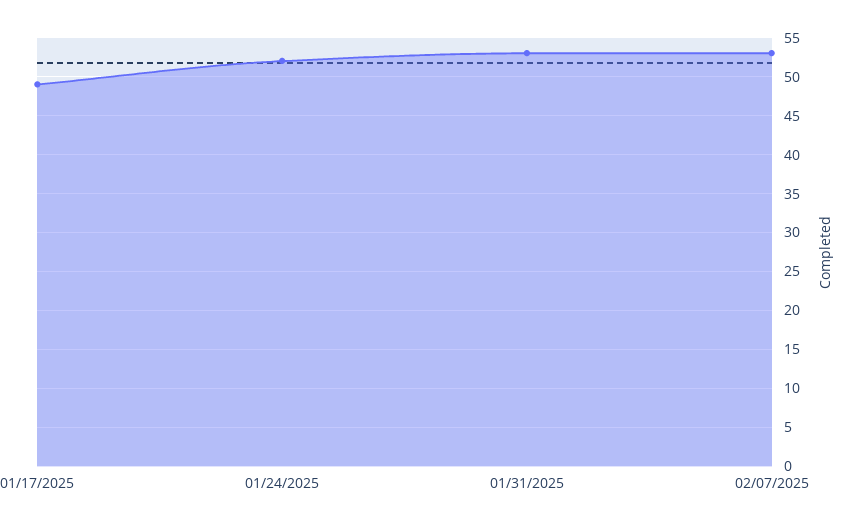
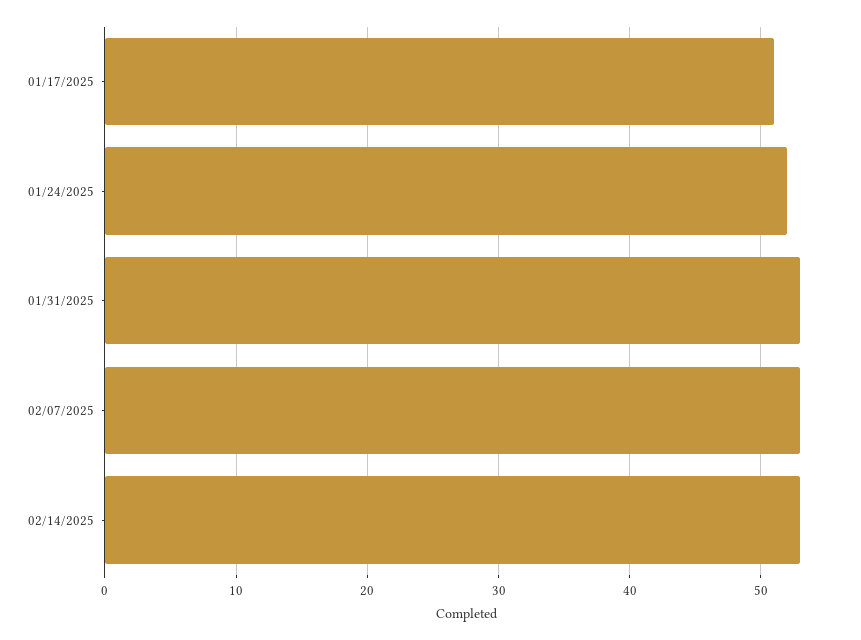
01/17/2025: 49 -> 51
02/14/2025: none -> 53

